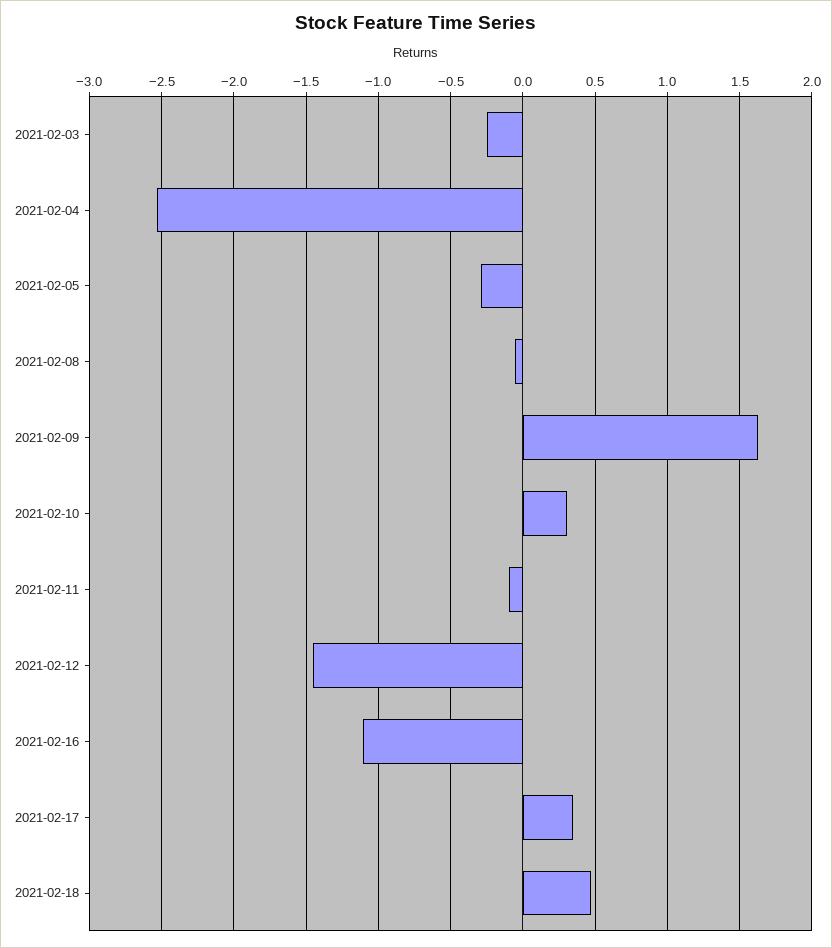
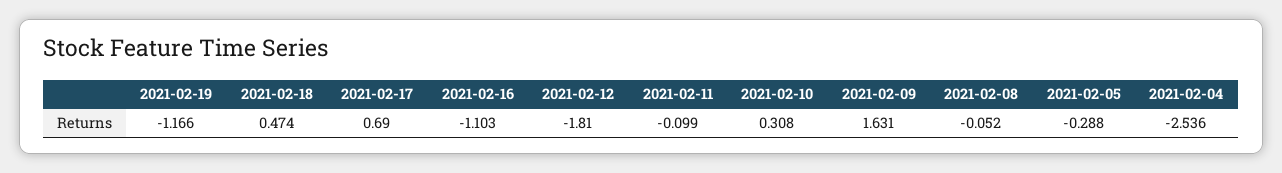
2021-02-03: -0.25 -> none
2021-02-12: -1.45 -> -1.81
2021-02-17: 0.35 -> 0.69
2021-02-19: none -> -1.166

